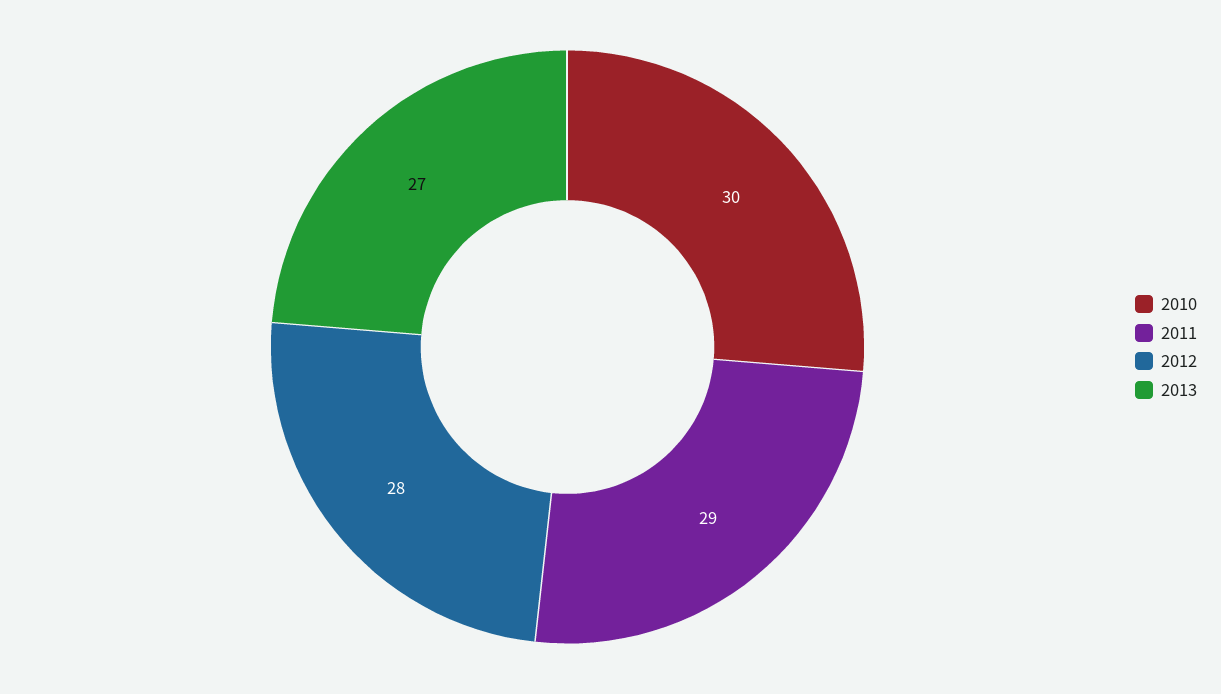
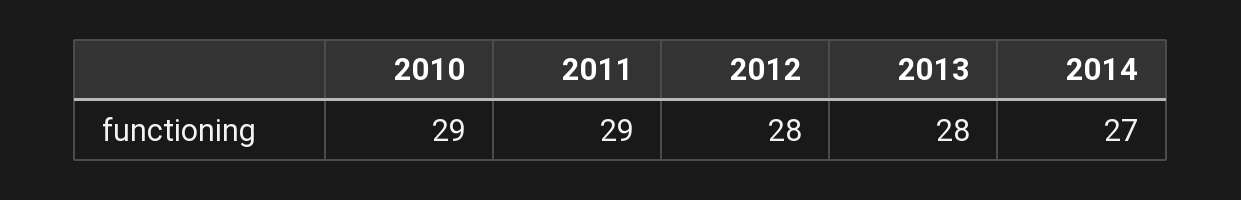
2010: 30 -> 29
2013: 27 -> 28
2014: none -> 27

